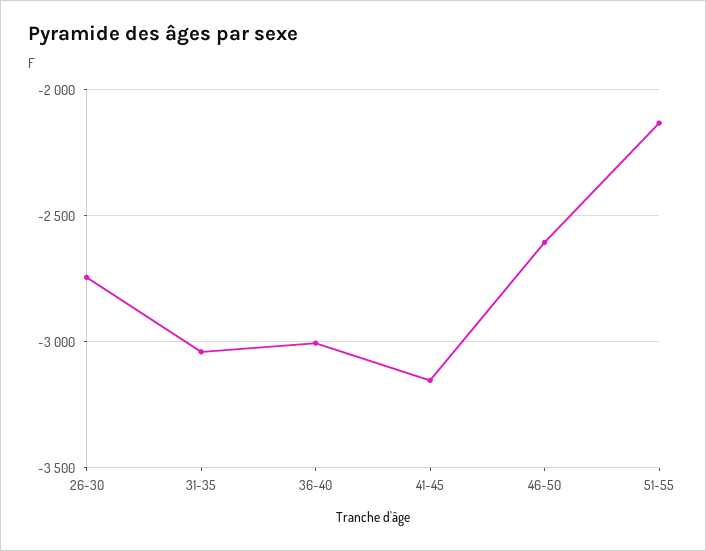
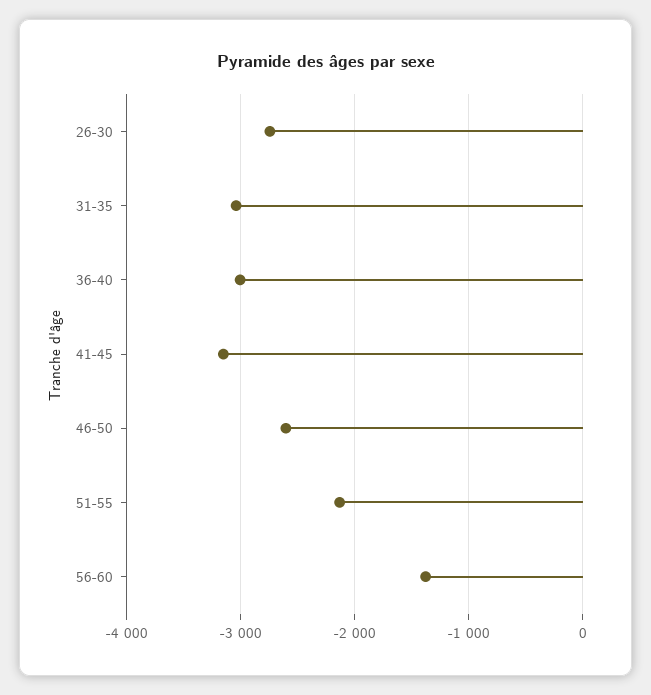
56-60: none -> -1400

